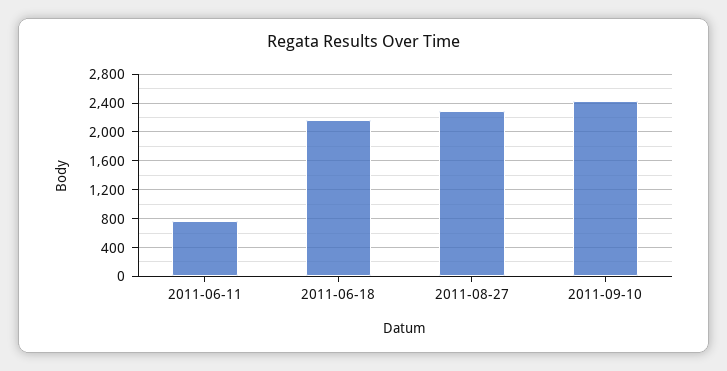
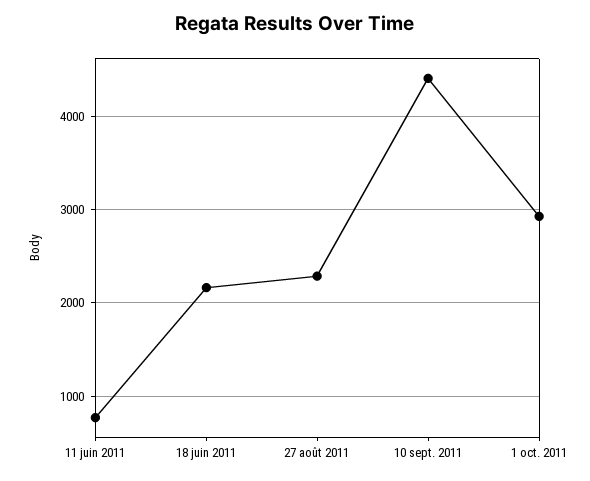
2011-09-10: 2400 -> 4400
1 oct. 2011: none -> 2900

